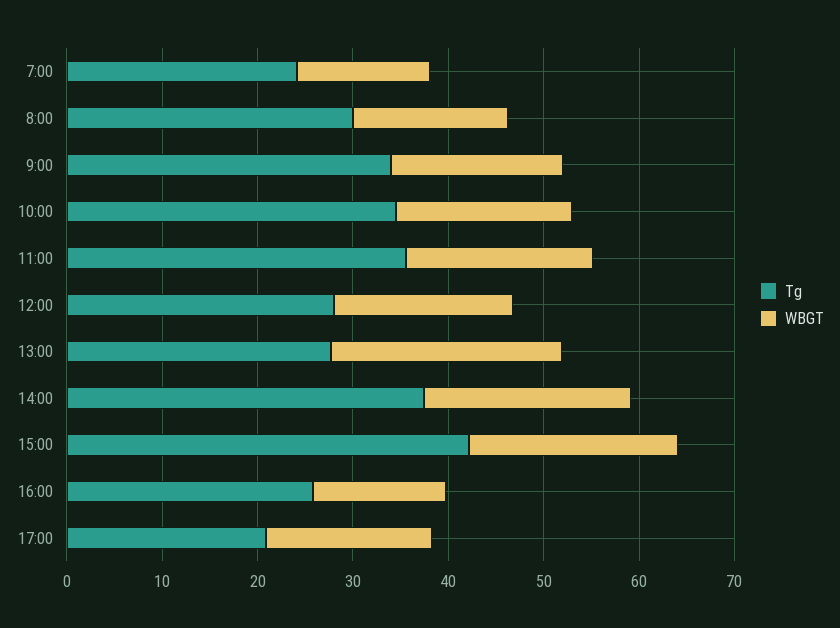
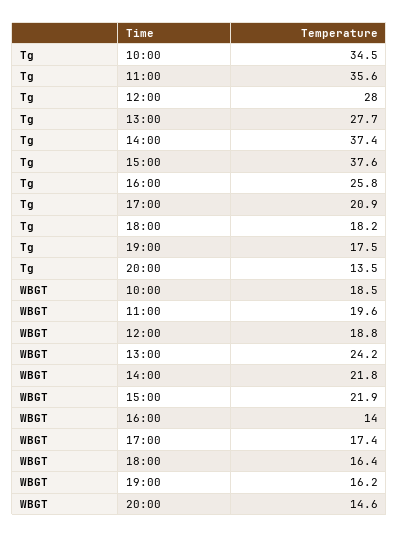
Tg, 7:00: 24 -> none
WBGT, 7:00: 14 -> none
Tg, 8:00: 30 -> none
WBGT, 8:00: 16 -> none
Tg, 9:00: 34 -> none
WBGT, 9:00: 18 -> none
Tg, 15:00: 42 -> 37.6
Tg, 18:00: none -> 18.2
Tg, 19:00: none -> 17.5
Tg, 20:00: none -> 13.5
WBGT, 18:00: none -> 16.4
WBGT, 19:00: none -> 16.2
WBGT, 20:00: none -> 14.6

